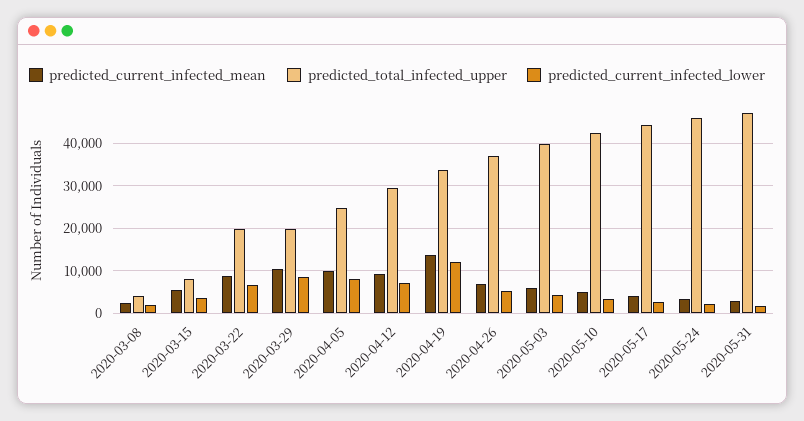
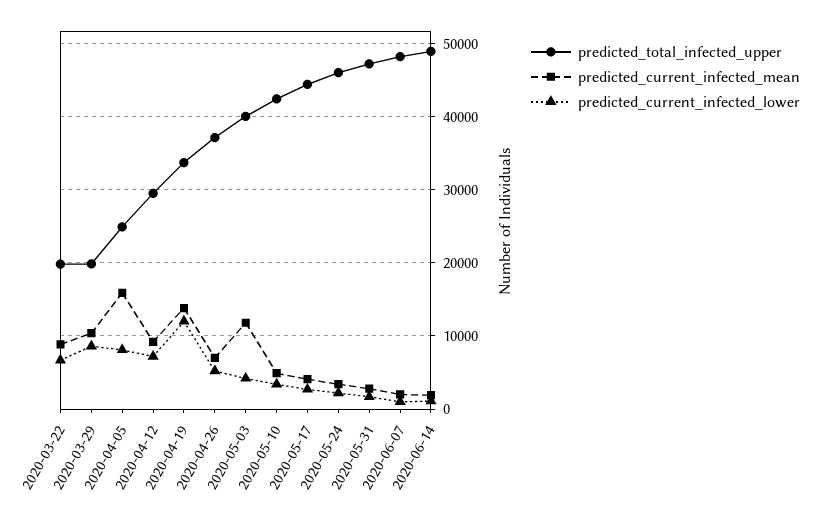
predicted_current_infected_mean, 2020-03-08: 2000 -> none
predicted_total_infected_upper, 2020-03-08: 4000 -> none
predicted_current_infected_lower, 2020-03-08: 2000 -> none
predicted_current_infected_mean, 2020-03-15: 6000 -> none
predicted_total_infected_upper, 2020-03-15: 8000 -> none
predicted_current_infected_lower, 2020-03-15: 4000 -> none
predicted_current_infected_mean, 2020-04-05: 10000 -> 16000
predicted_current_infected_mean, 2020-05-03: 6000 -> 12000
predicted_total_infected_upper, 2020-06-07: none -> 48000
predicted_current_infected_mean, 2020-06-07: none -> 2000
predicted_current_infected_lower, 2020-06-07: none -> 1000
predicted_total_infected_upper, 2020-06-14: none -> 49000
predicted_current_infected_mean, 2020-06-14: none -> 2000
predicted_current_infected_lower, 2020-06-14: none -> 1000

